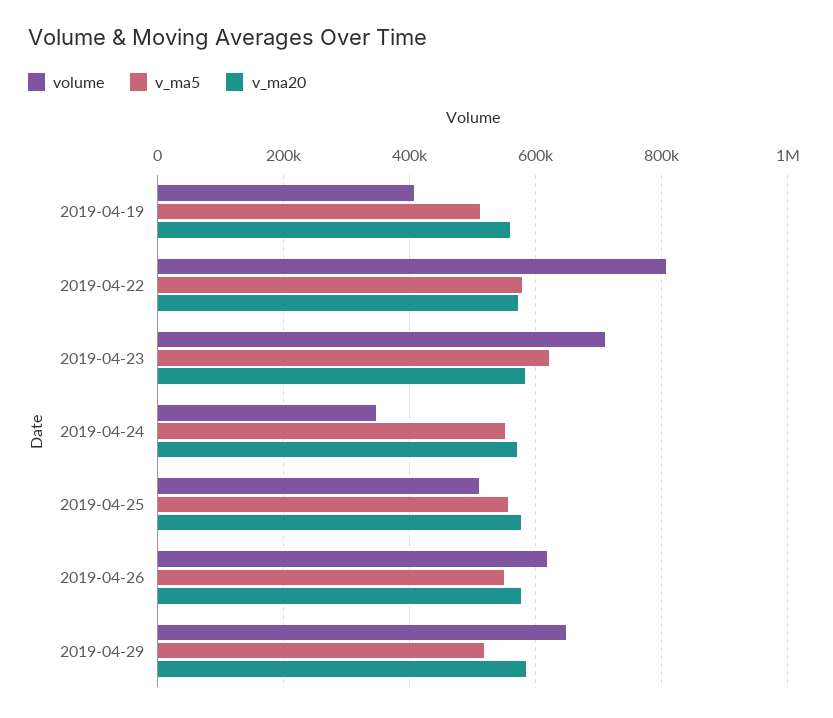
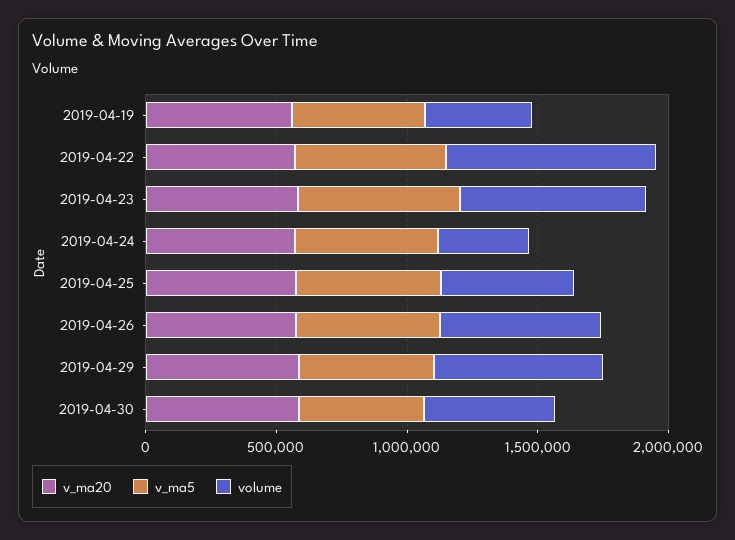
v_ma20, 2019-04-30: none -> 600000
v_ma5, 2019-04-30: none -> 500000
volume, 2019-04-30: none -> 500000

